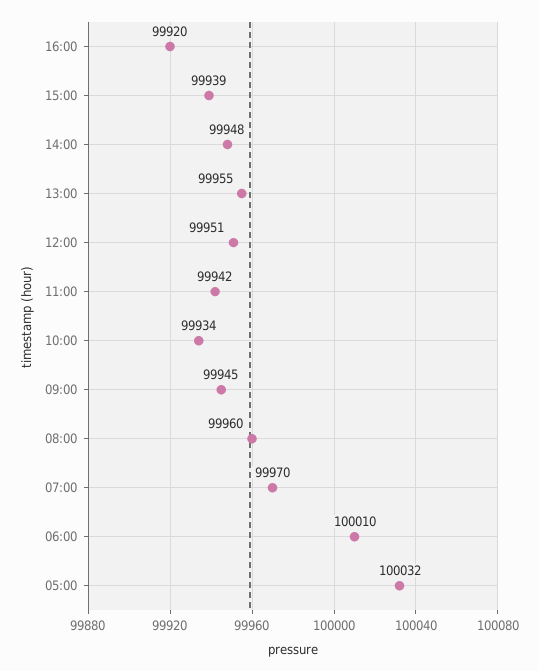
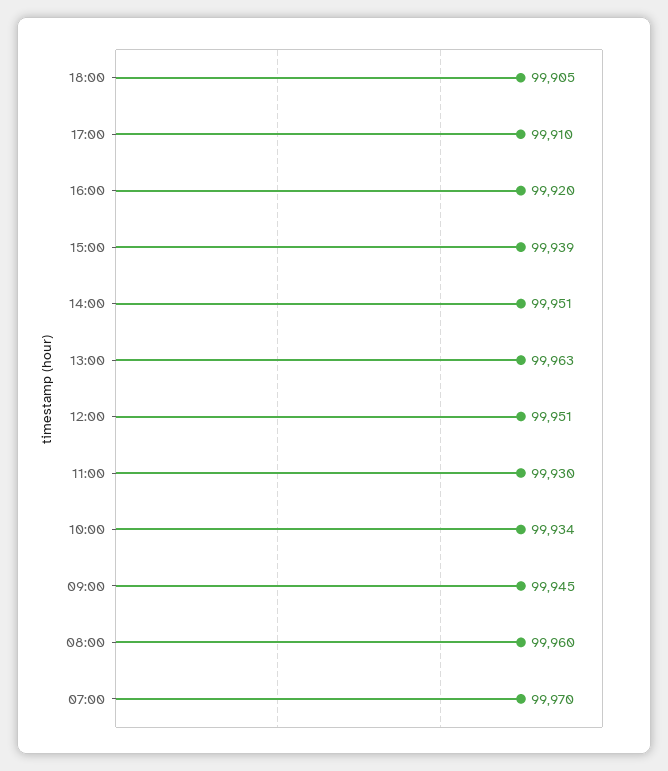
14:00: 99948 -> 99951
13:00: 99955 -> 99963
11:00: 99942 -> 99930
06:00: 100010 -> none
05:00: 100032 -> none
18:00: none -> 99905
17:00: none -> 99910

